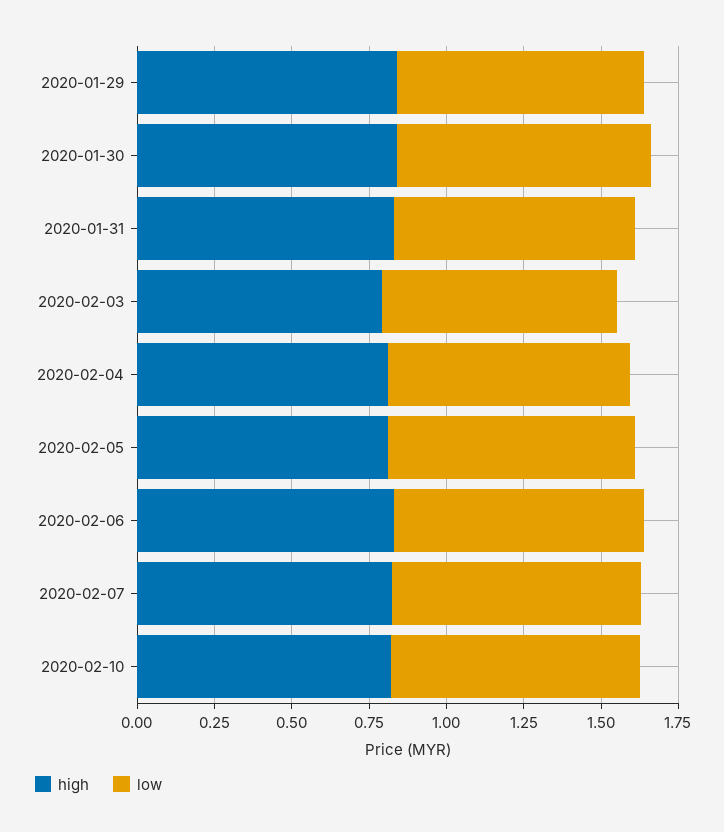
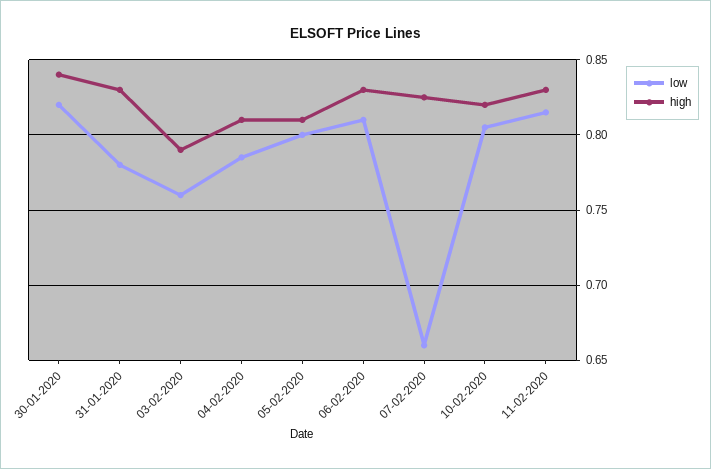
high, 2020-01-29: 0.85 -> none
low, 2020-01-29: 0.8 -> none
low, 2020-02-07: 0.8 -> 0.66
low, 11-02-2020: none -> 0.815
high, 11-02-2020: none -> 0.83

